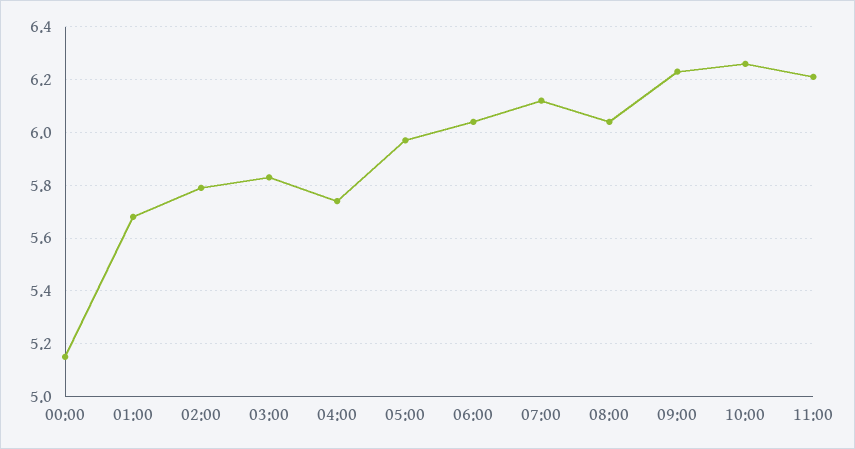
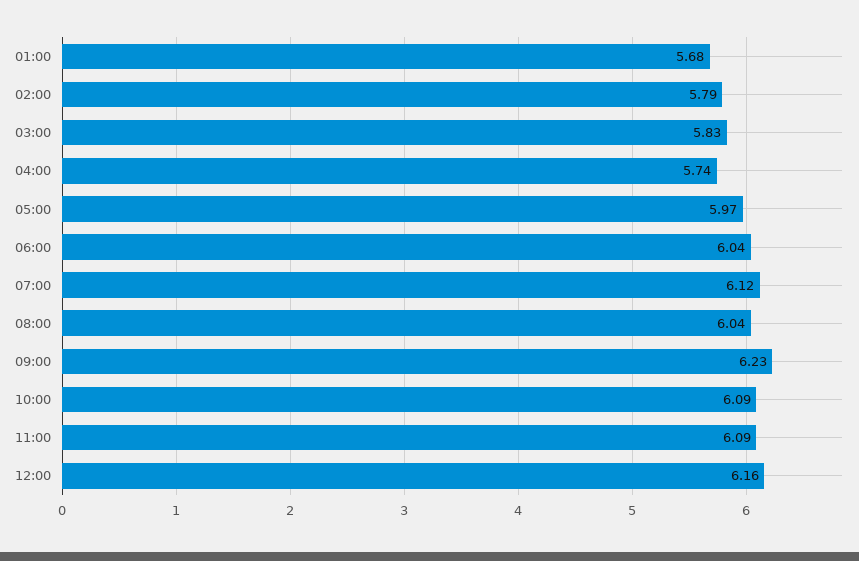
00:00: 5.15 -> none
10:00: 6.25 -> 6.09
11:00: 6.2 -> 6.09
12:00: none -> 6.16

